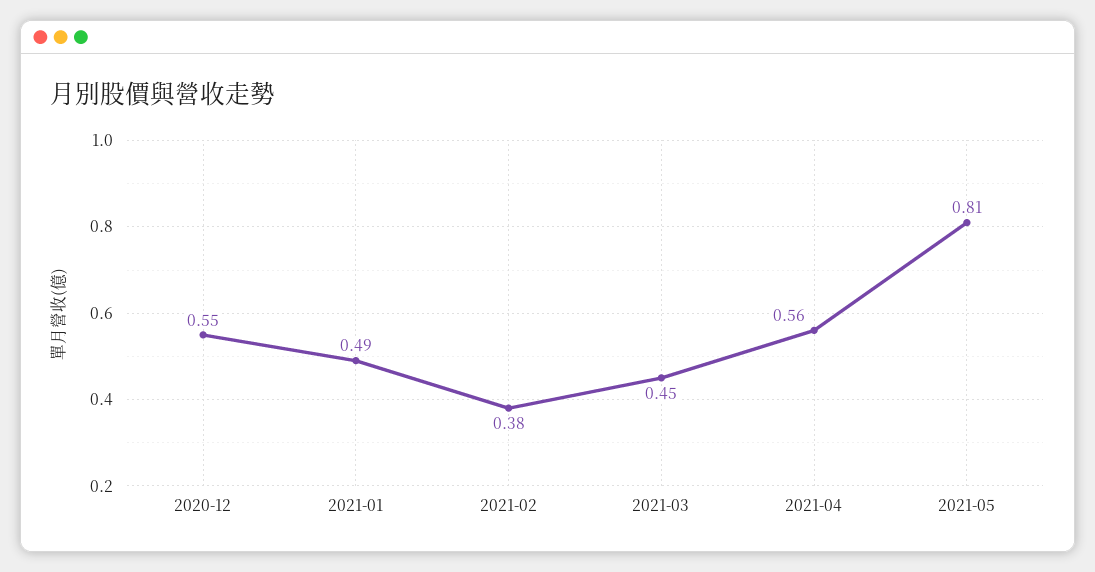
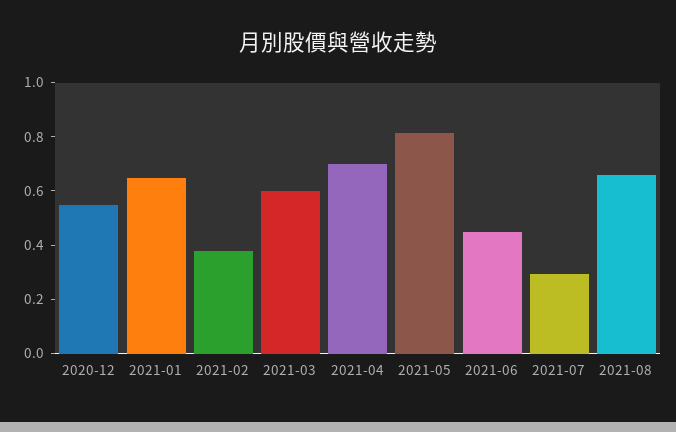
2021-01: 0.49 -> 0.65
2021-03: 0.45 -> 0.6
2021-04: 0.56 -> 0.7
2021-06: none -> 0.45
2021-07: none -> 0.3
2021-08: none -> 0.65

